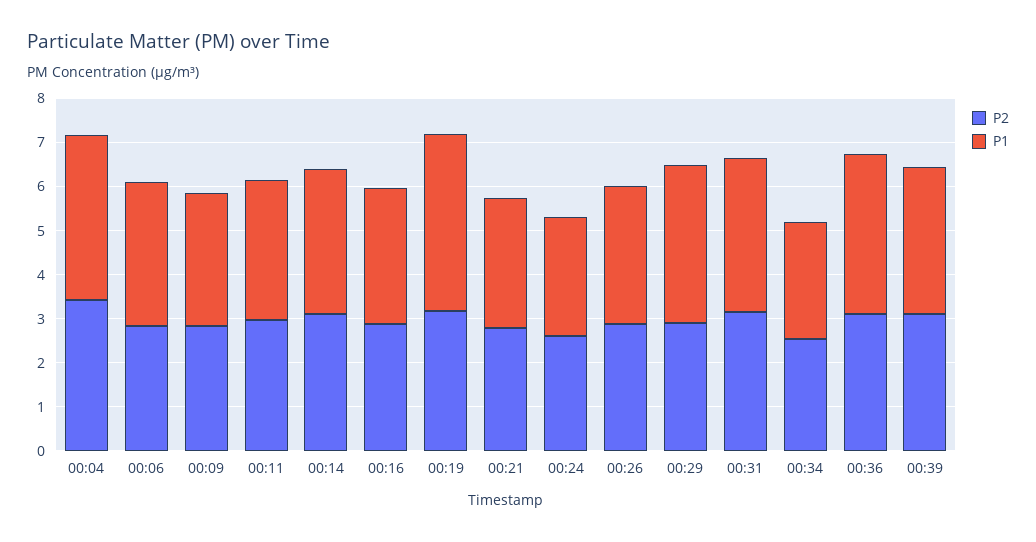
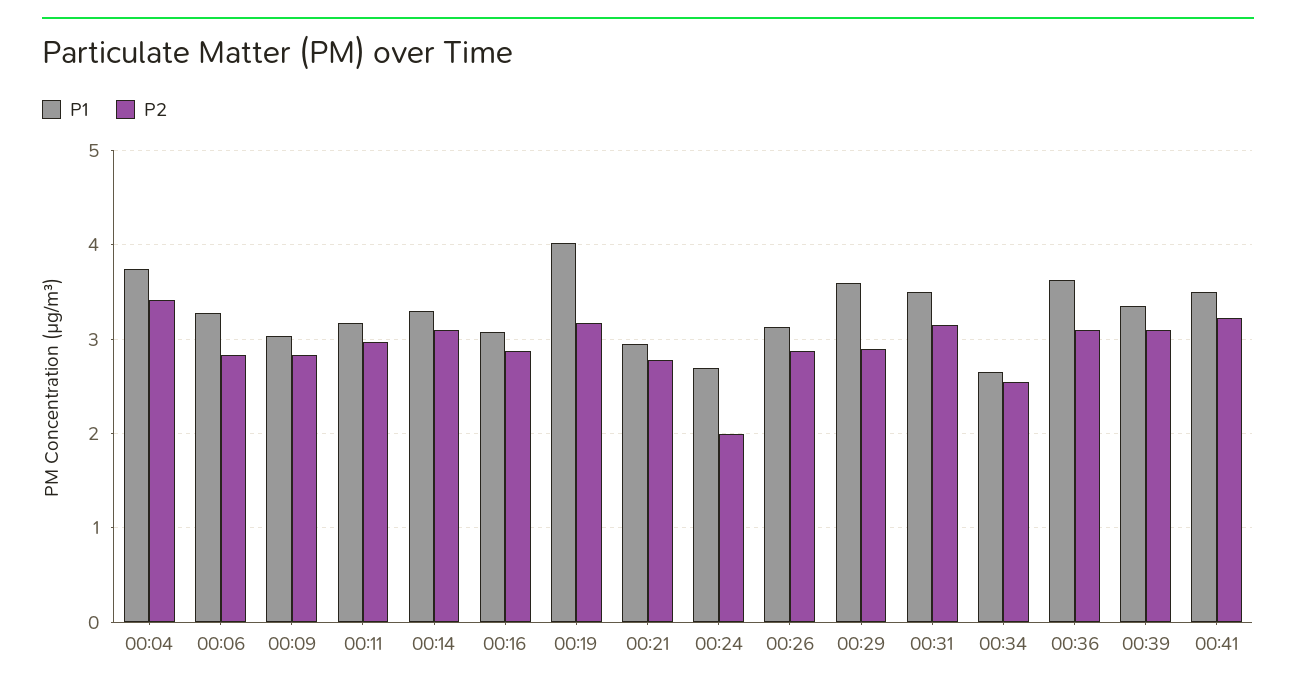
P2, 00:24: 2.6 -> 2
P1, 00:41: none -> 3.5
P2, 00:41: none -> 3.2

